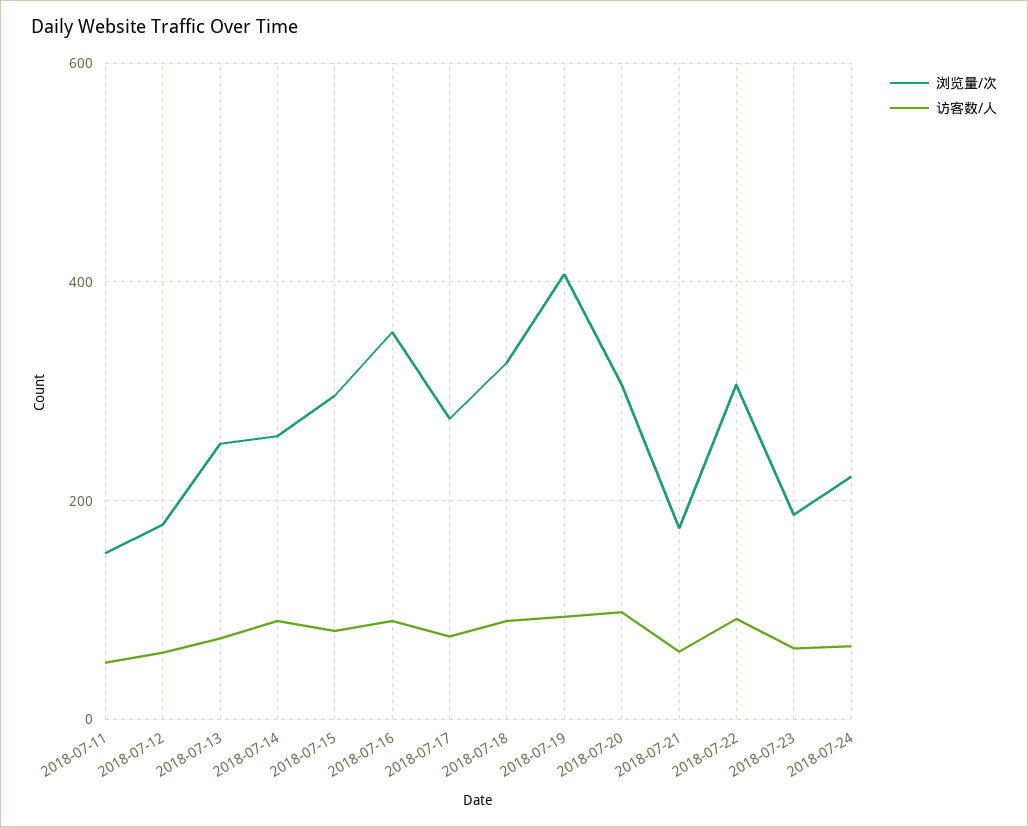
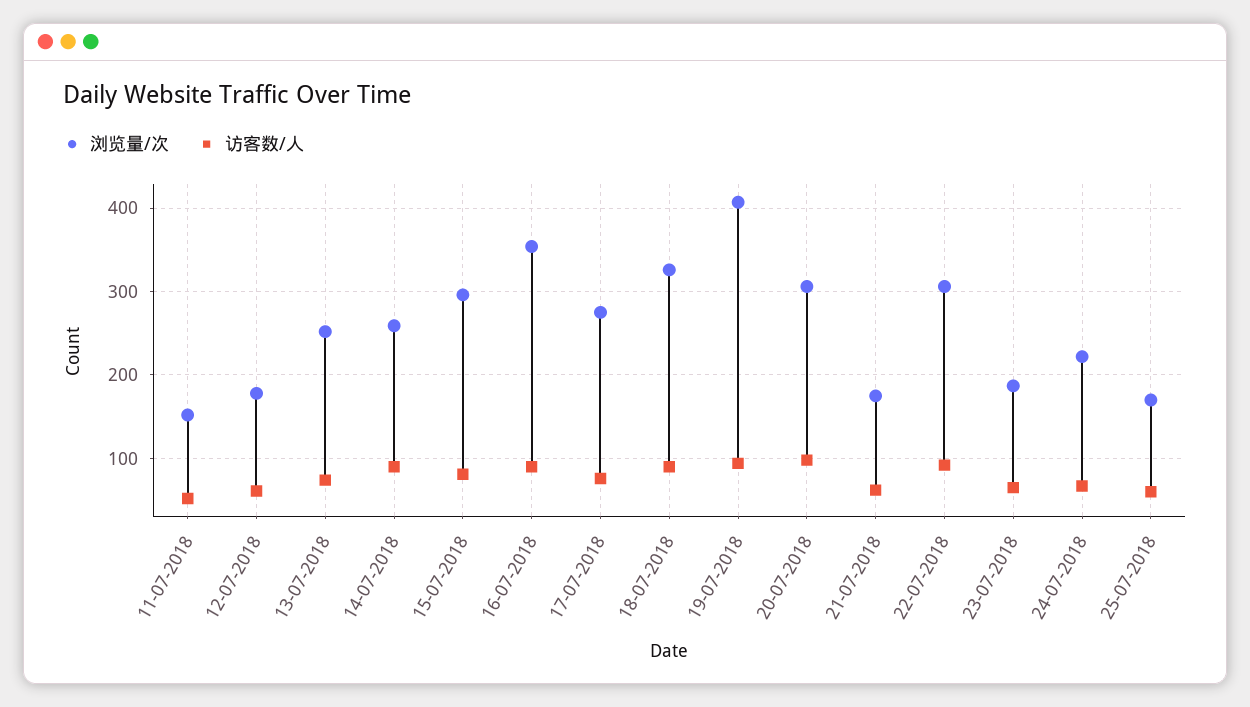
浏览量/次, 25-07-2018: none -> 170
访客数/人, 25-07-2018: none -> 60

